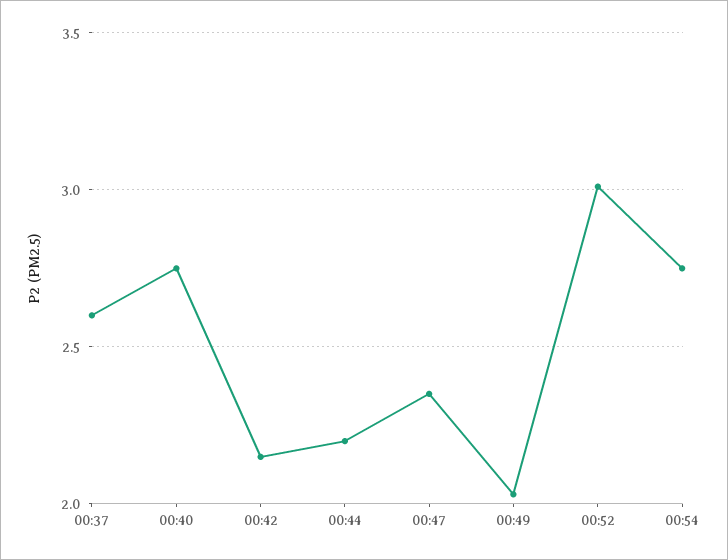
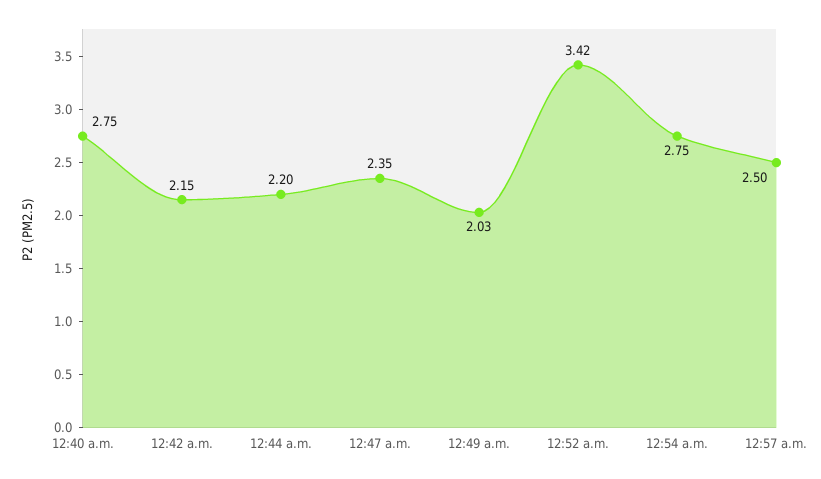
00:37: 2.6 -> none
00:52: 3 -> 3.42
12:57 a.m.: none -> 2.5

